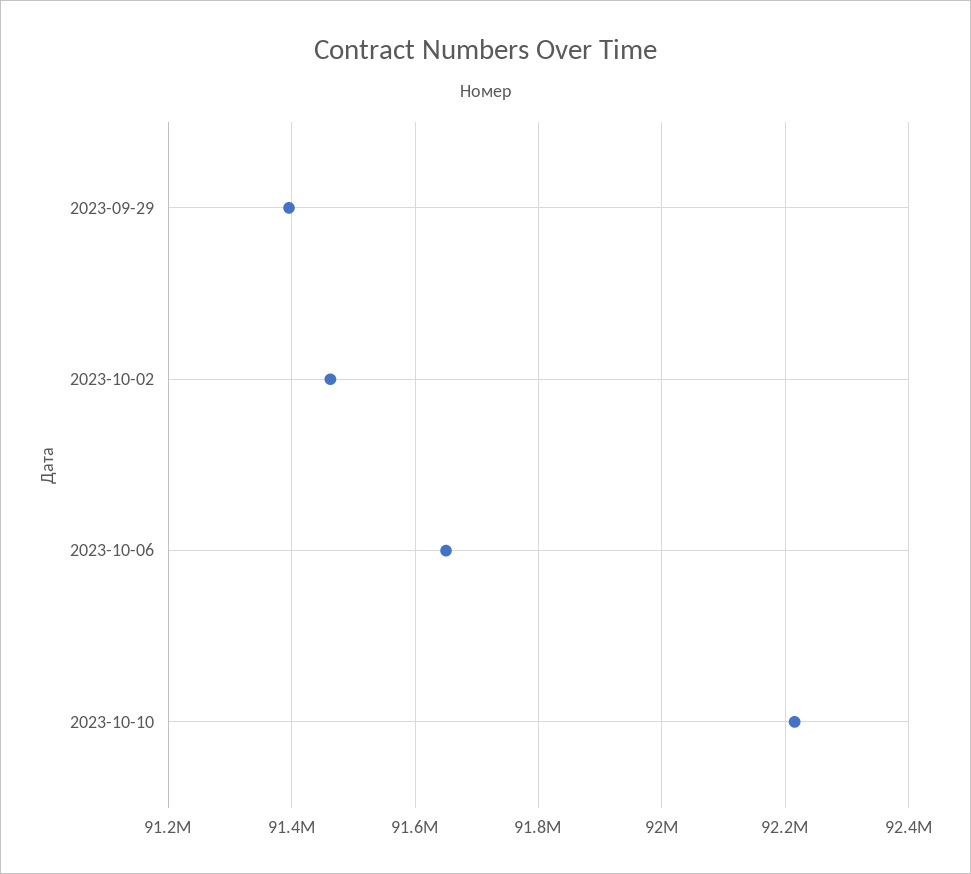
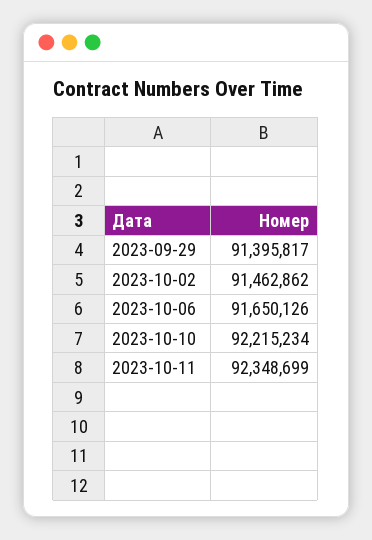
2023-10-11: none -> 92348699

